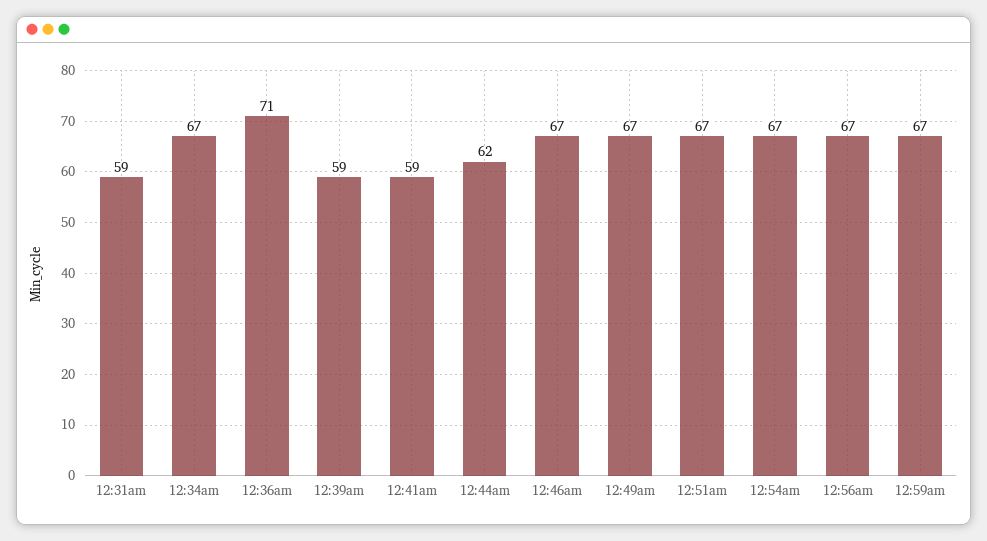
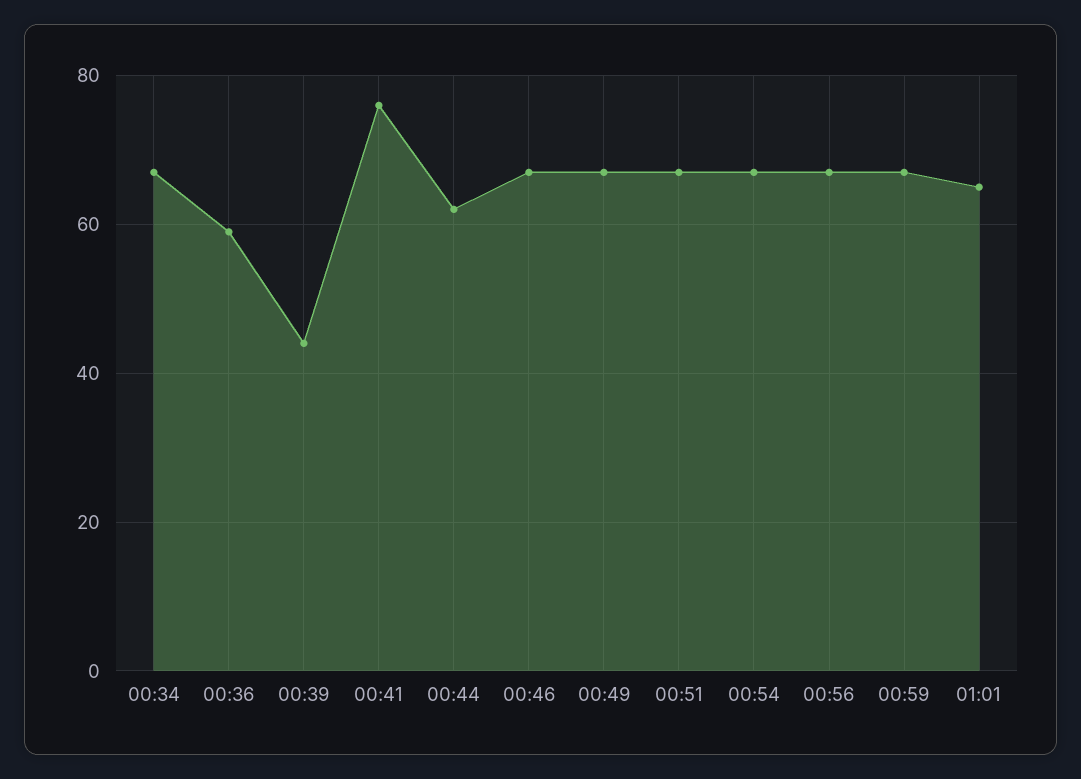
12:31am: 59 -> none
12:36am: 71 -> 60
12:39am: 59 -> 45
12:41am: 59 -> 75
01:01: none -> 65

